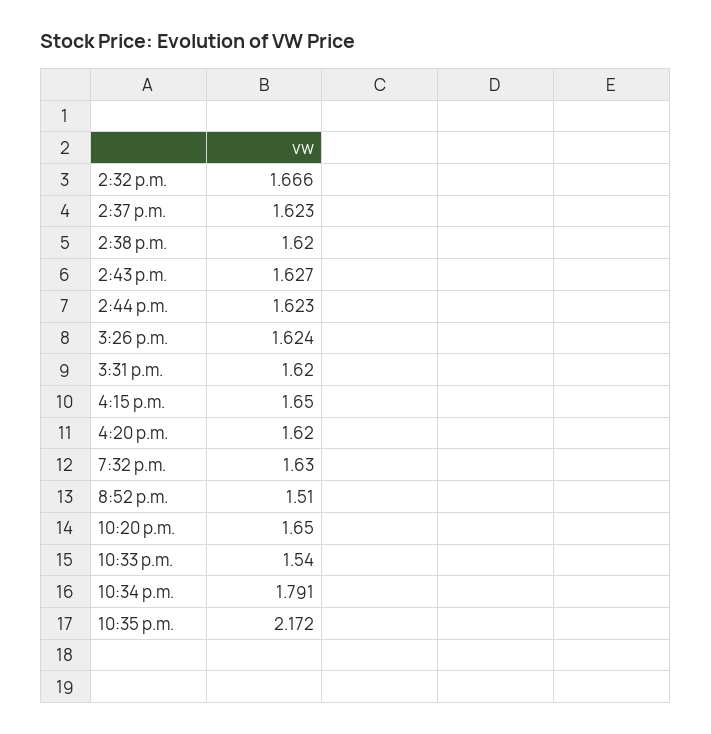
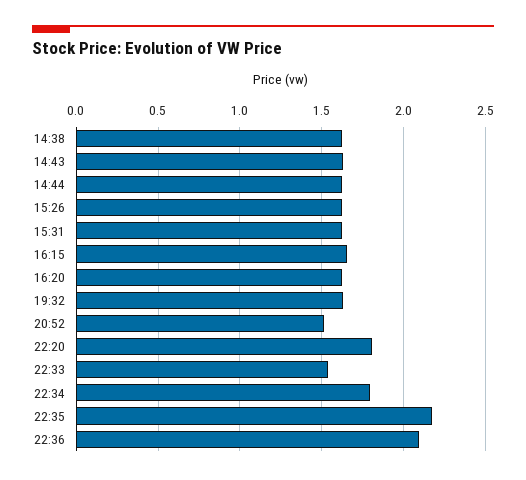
2:32 p.m.: 1.666 -> none
2:37 p.m.: 1.623 -> none
10:20 p.m.: 1.65 -> 1.8
22:36: none -> 2.1

